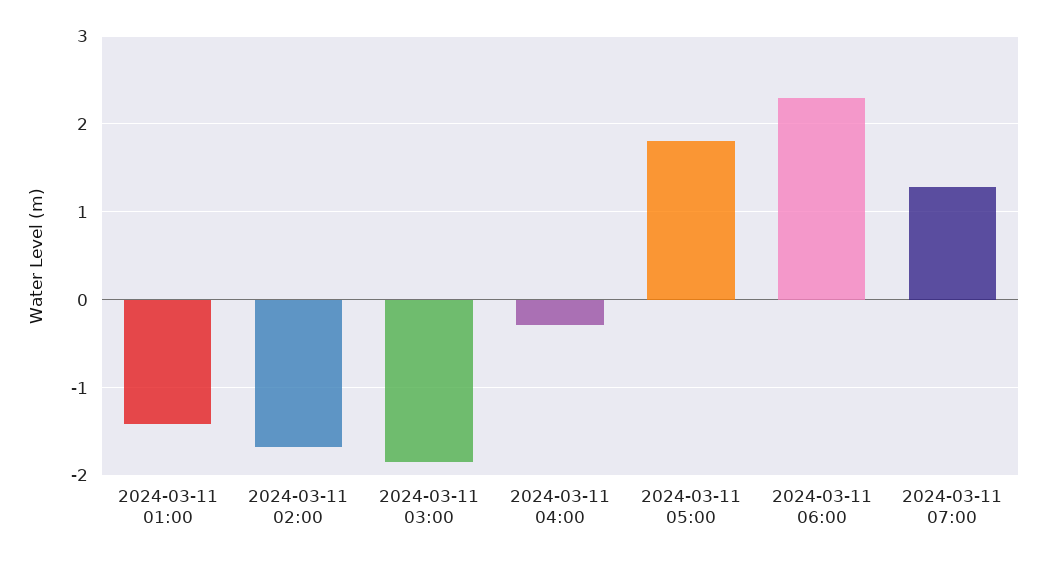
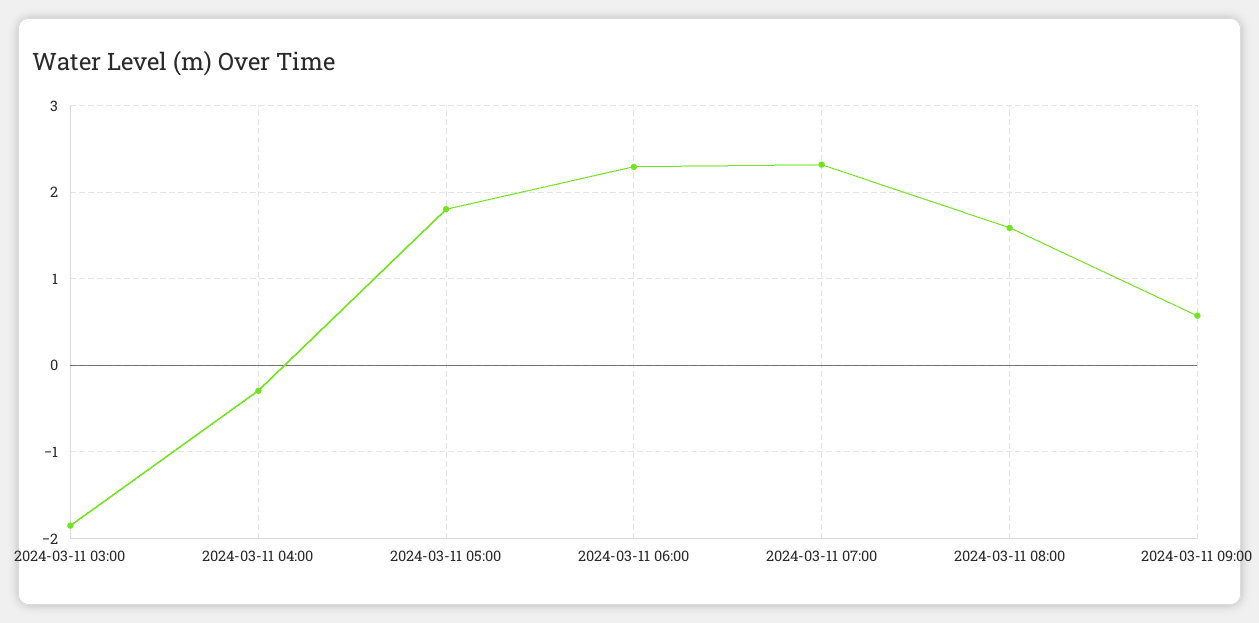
2024-03-11 01:00: -1.4 -> none
2024-03-11 02:00: -1.7 -> none
2024-03-11 07:00: 1.3 -> 2.3
2024-03-11 08:00: none -> 1.6
2024-03-11 09:00: none -> 0.6

